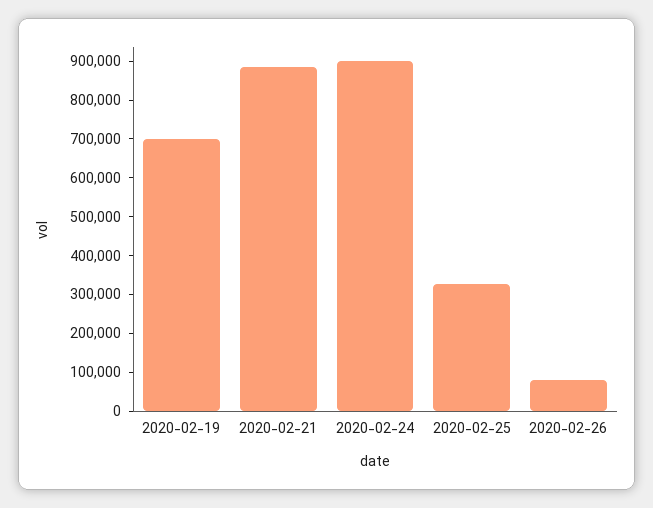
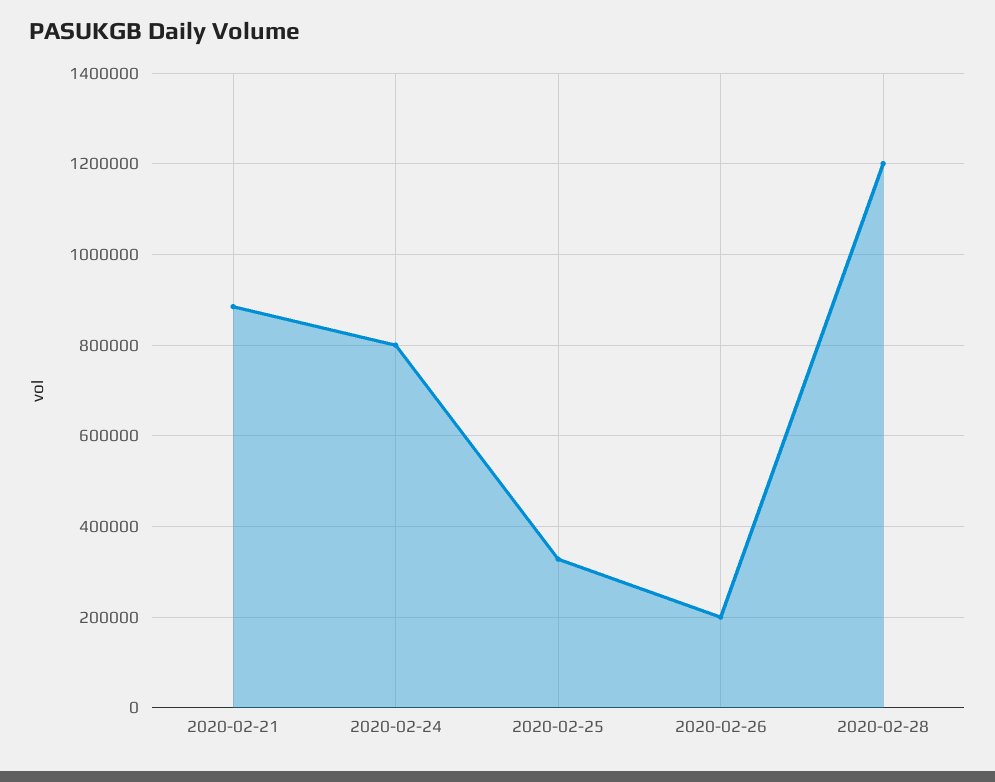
2020-02-19: 700000 -> none
2020-02-24: 900000 -> 800000
2020-02-26: 75000 -> 200000
2020-02-28: none -> 1200000

